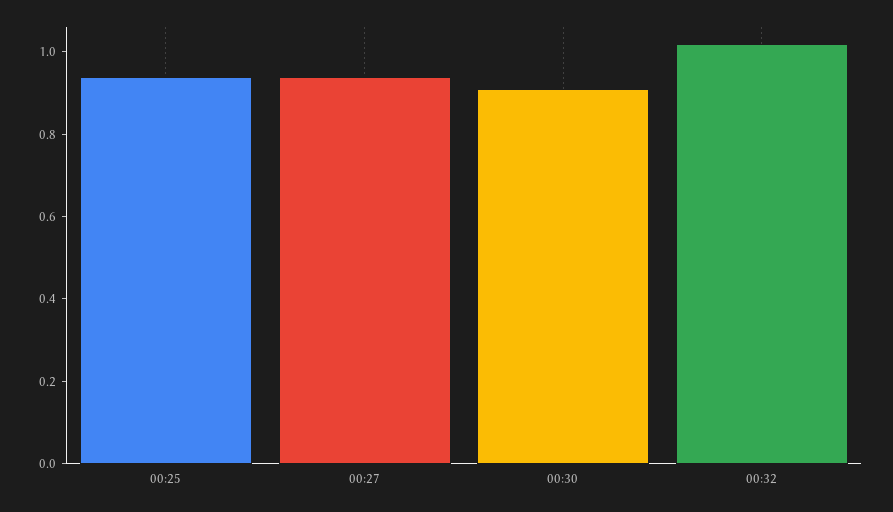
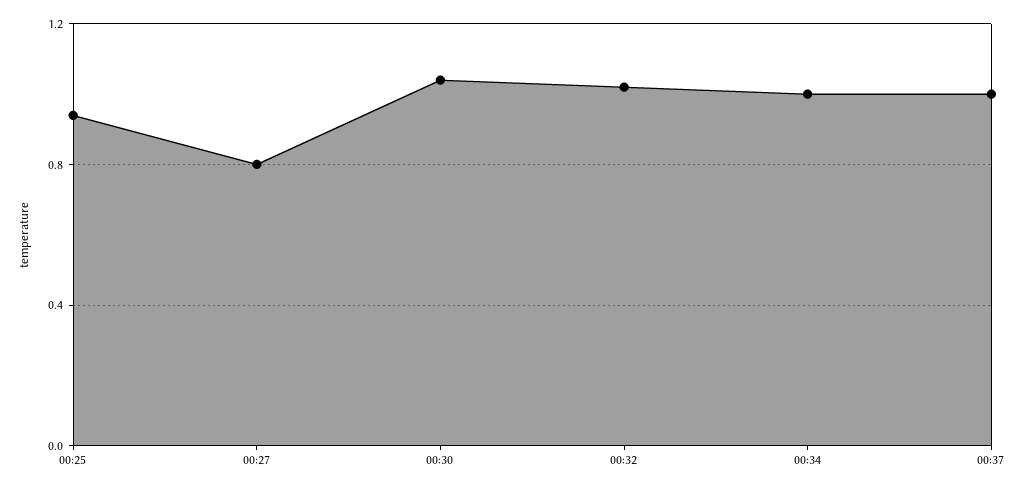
00:27: 0.95 -> 0.8
00:30: 0.9 -> 1.05
00:34: none -> 1
00:37: none -> 1

